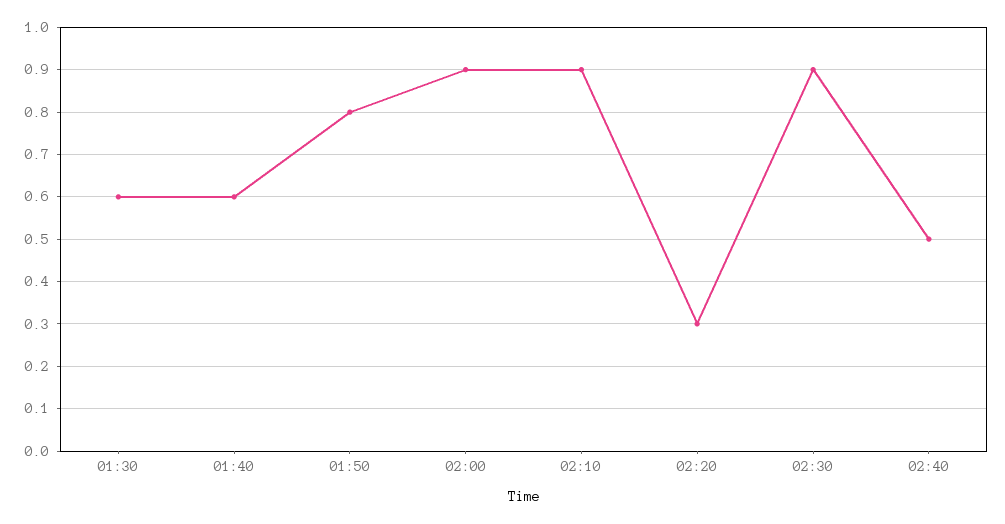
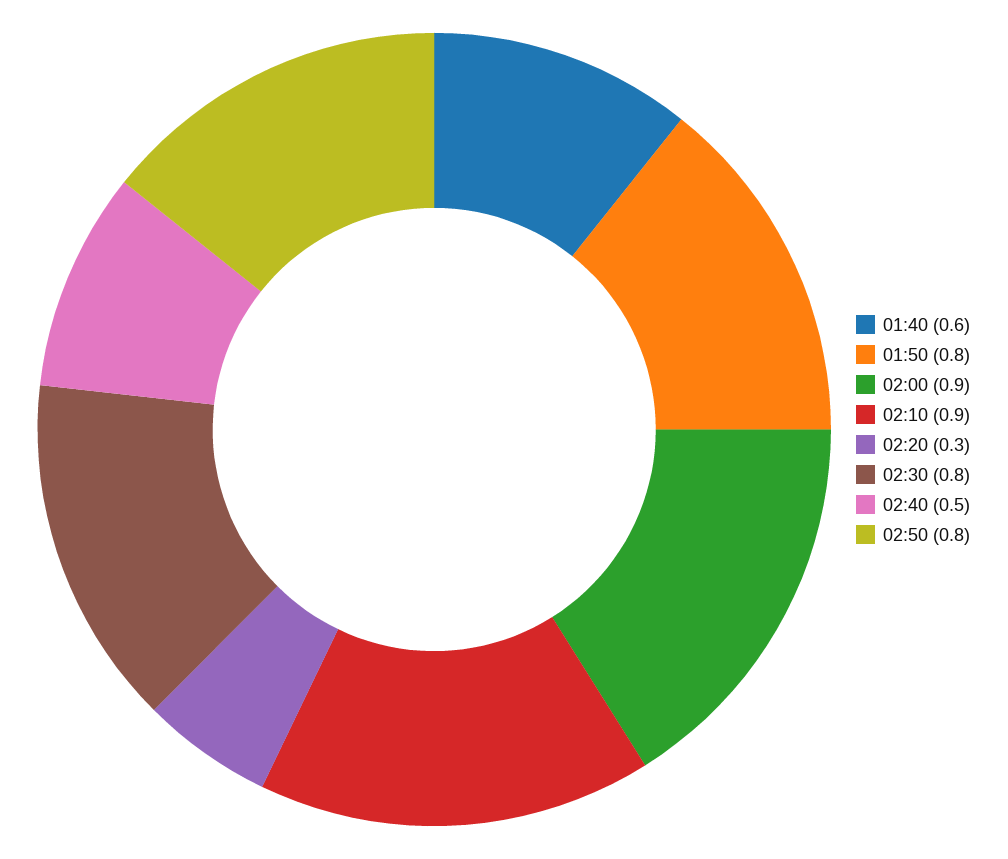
01:30: 0.6 -> none
02:30: 0.9 -> 0.8
02:50: none -> 0.8

